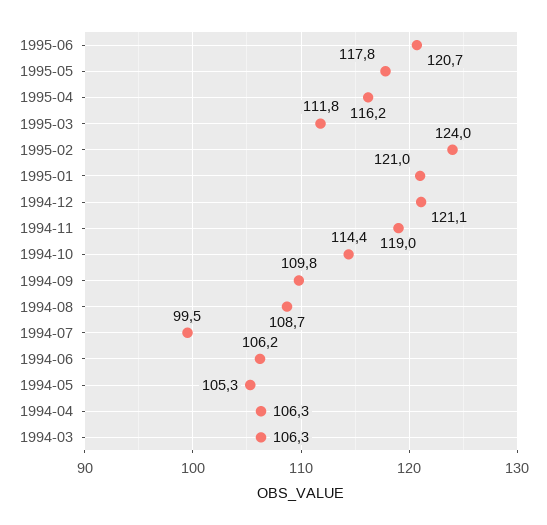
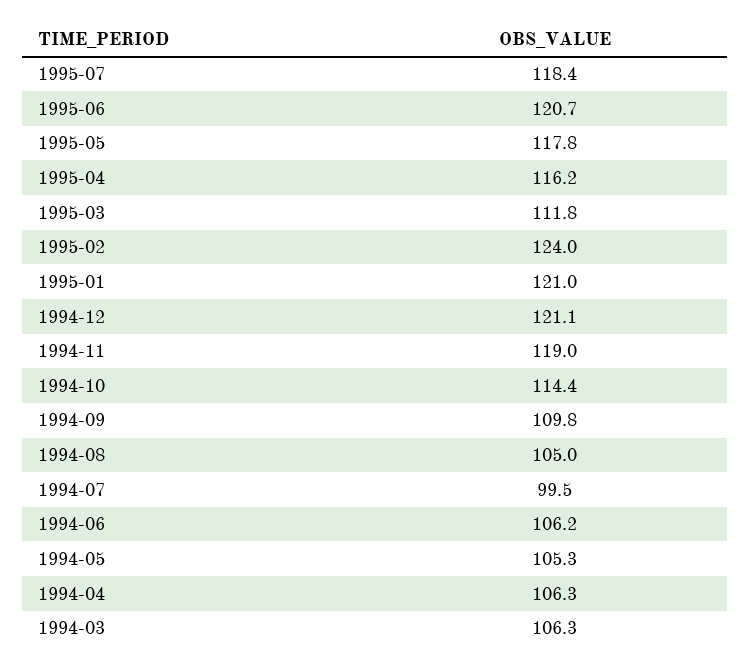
1994-08: 108.7 -> 105
1995-07: none -> 118.4

